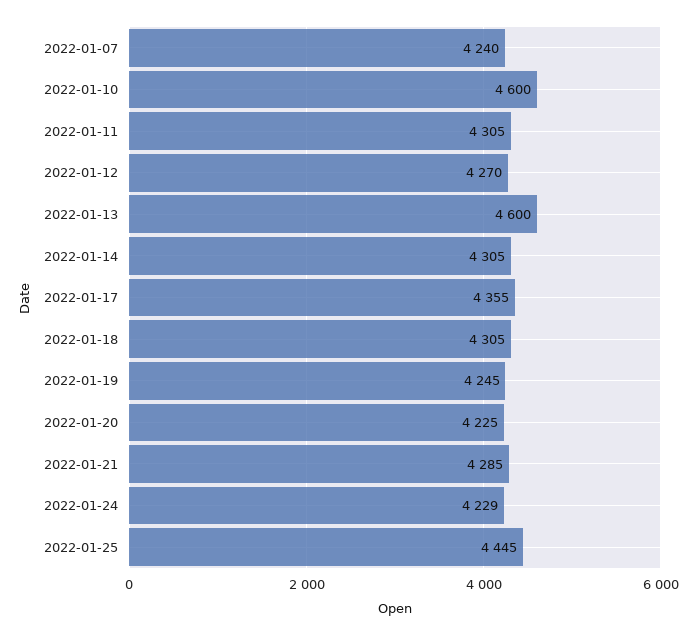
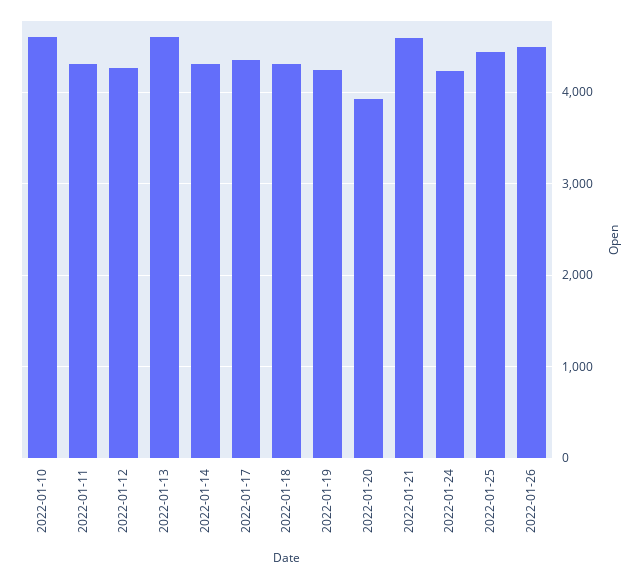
2022-01-07: 4240 -> none
2022-01-20: 4225 -> 3900
2022-01-21: 4285 -> 4600
2022-01-26: none -> 4500

